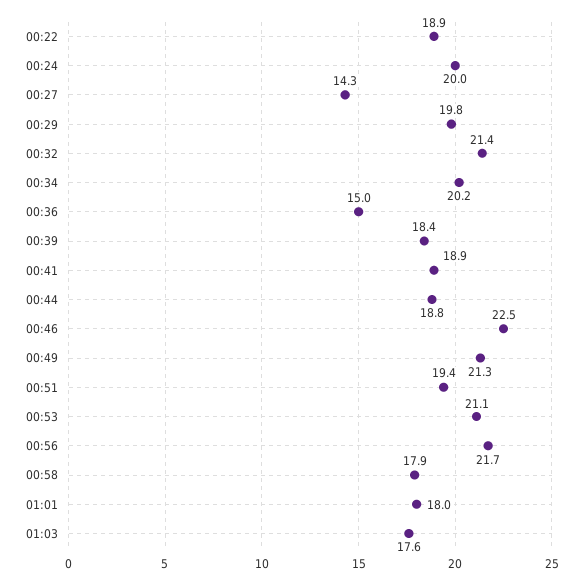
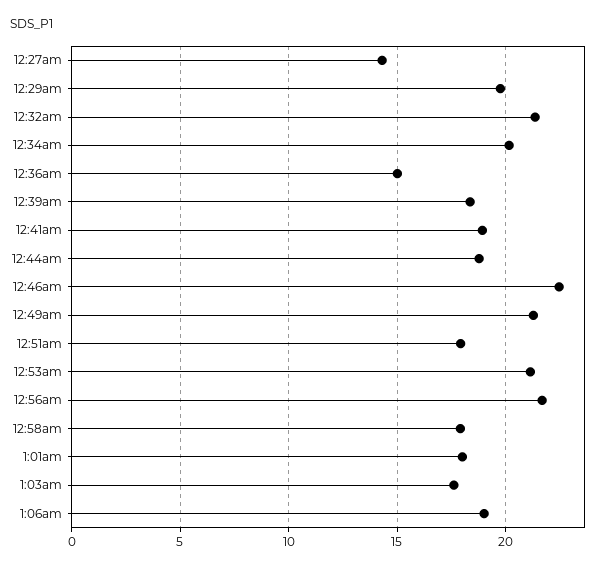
00:22: 18.9 -> none
00:24: 20 -> none
00:51: 19.4 -> 18
1:06am: none -> 19

